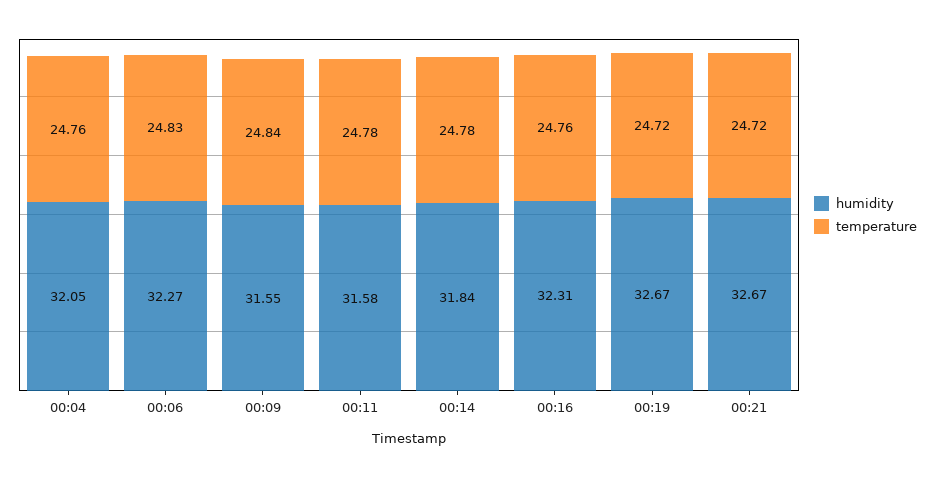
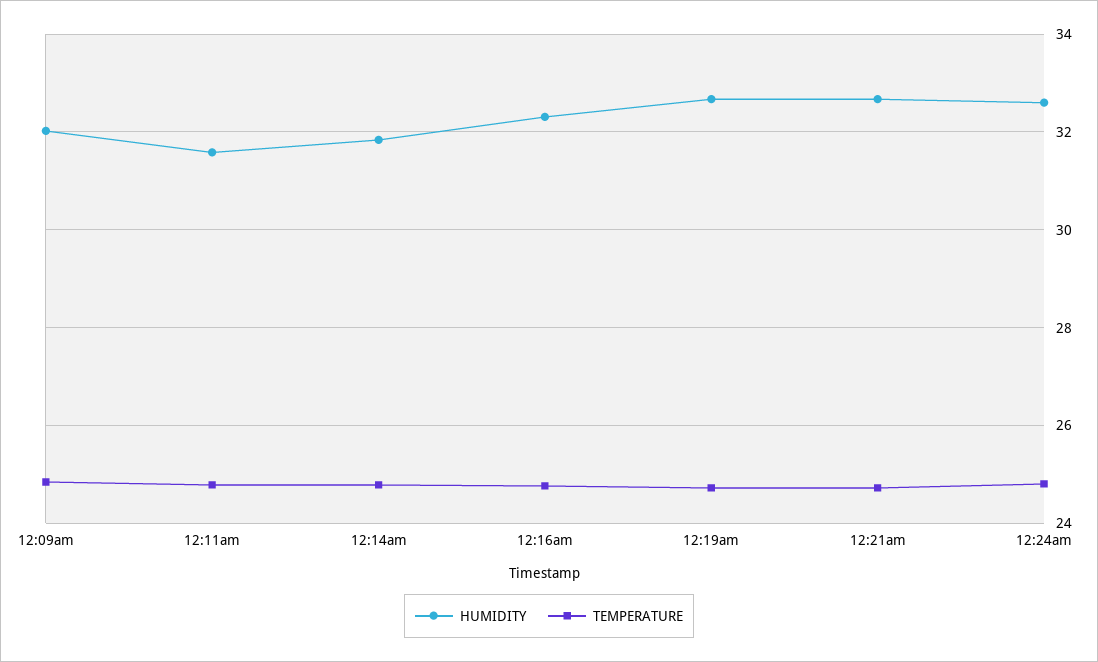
humidity, 00:04: 32.05 -> none
temperature, 00:04: 24.76 -> none
humidity, 00:06: 32.27 -> none
temperature, 00:06: 24.83 -> none
humidity, 00:09: 31.55 -> 32
humidity, 12:24am: none -> 32.6
temperature, 12:24am: none -> 24.8

